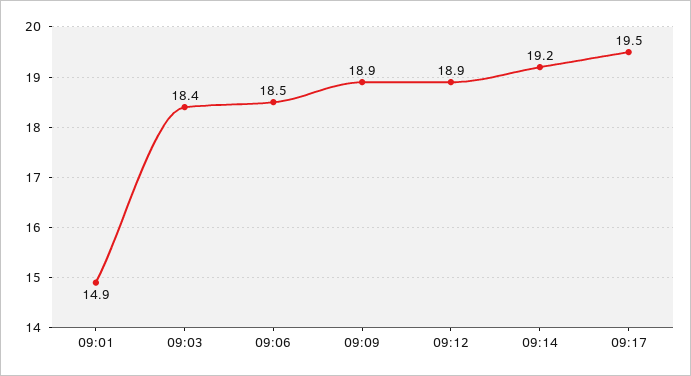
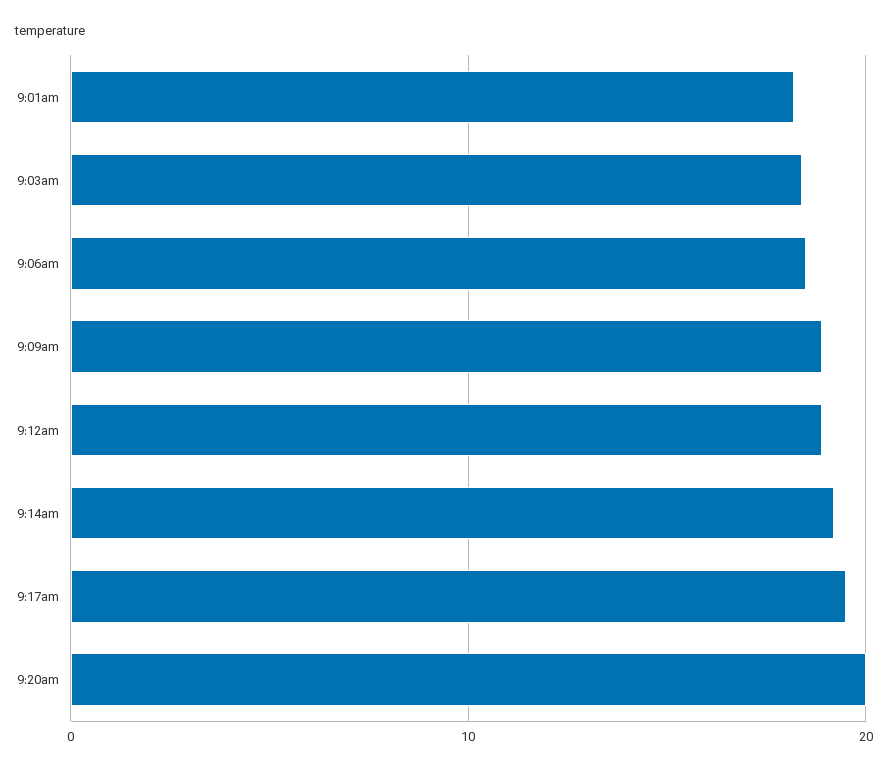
09:01: 14.9 -> 18
9:20am: none -> 20

